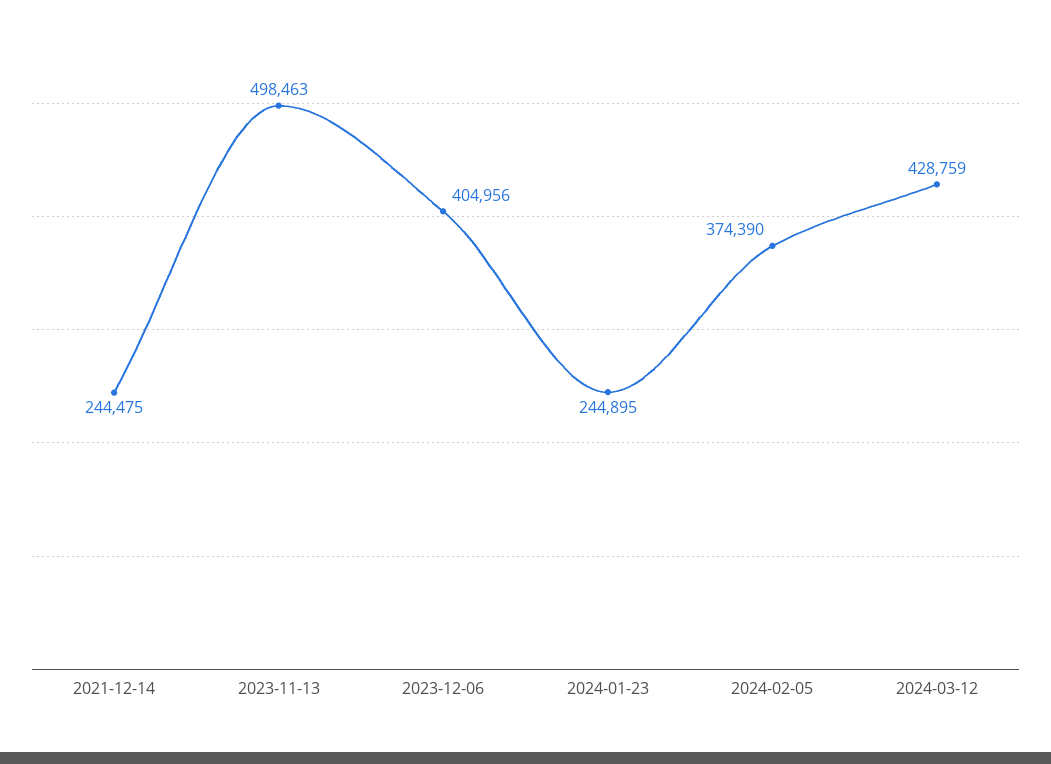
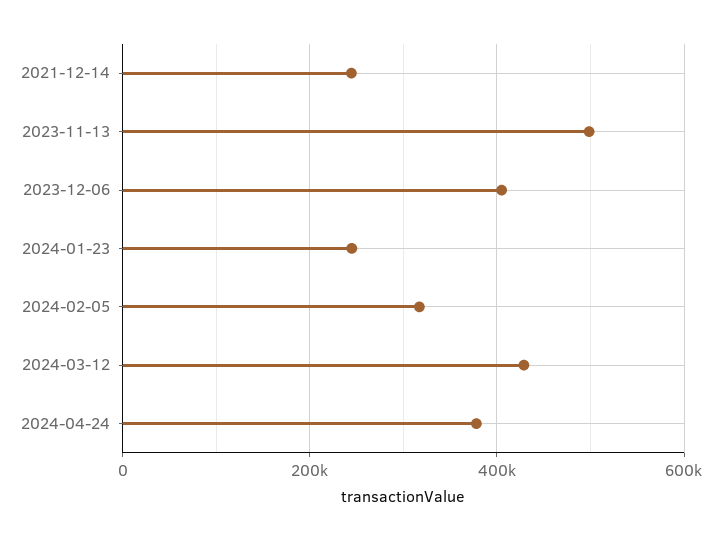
2024-02-05: 374390 -> 320000
2024-04-24: none -> 380000

